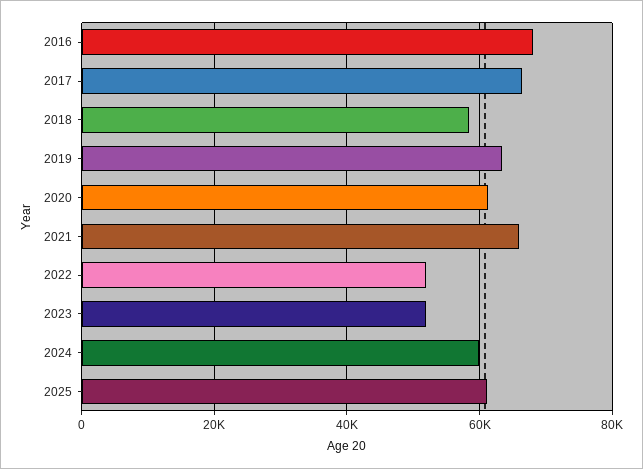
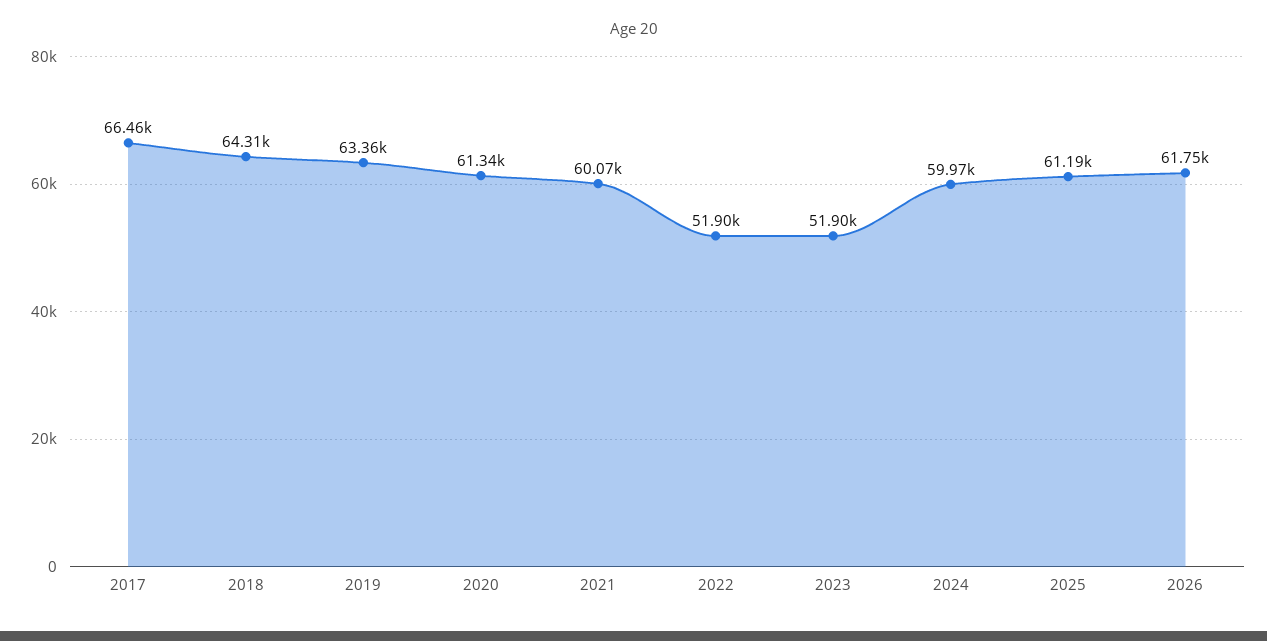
2016: 68000 -> none
2018: 58000 -> 64310
2021: 66000 -> 60070
2026: none -> 61750

